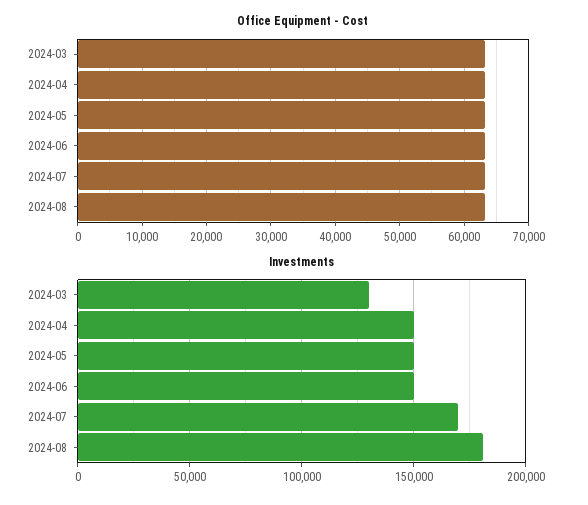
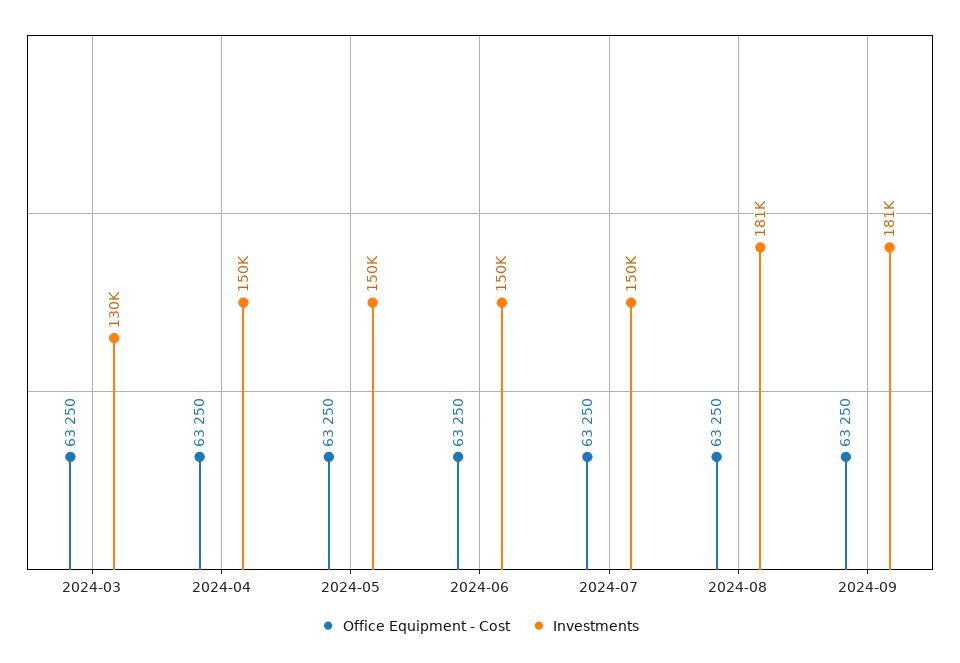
Investments, 2024-07: 170000 -> 150000
Office Equipment - Cost, 2024-09: none -> 63250
Investments, 2024-09: none -> 181000

